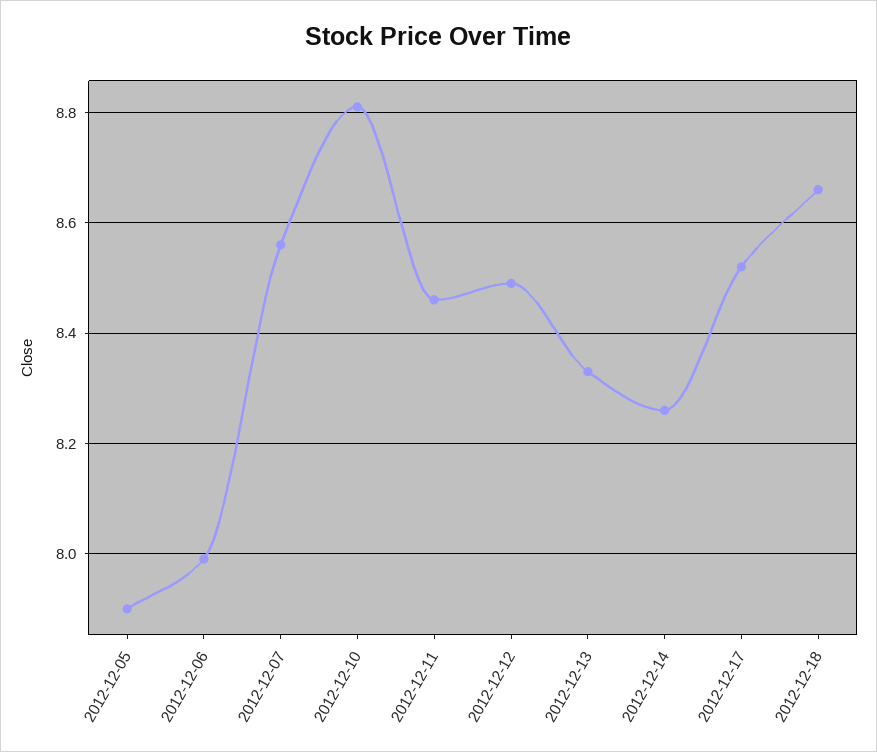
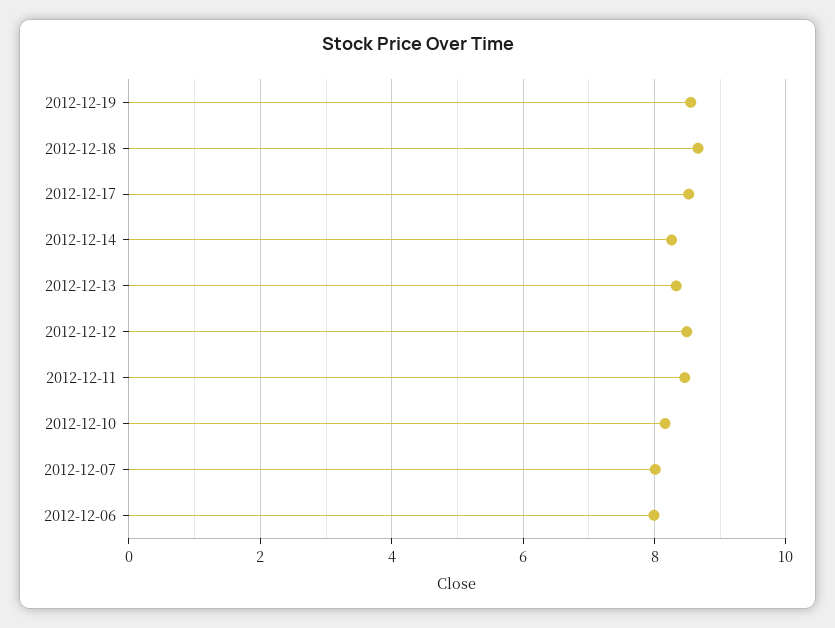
2012-12-05: 7.9 -> none
2012-12-07: 8.55 -> 8
2012-12-10: 8.8 -> 8.2
2012-12-19: none -> 8.6

